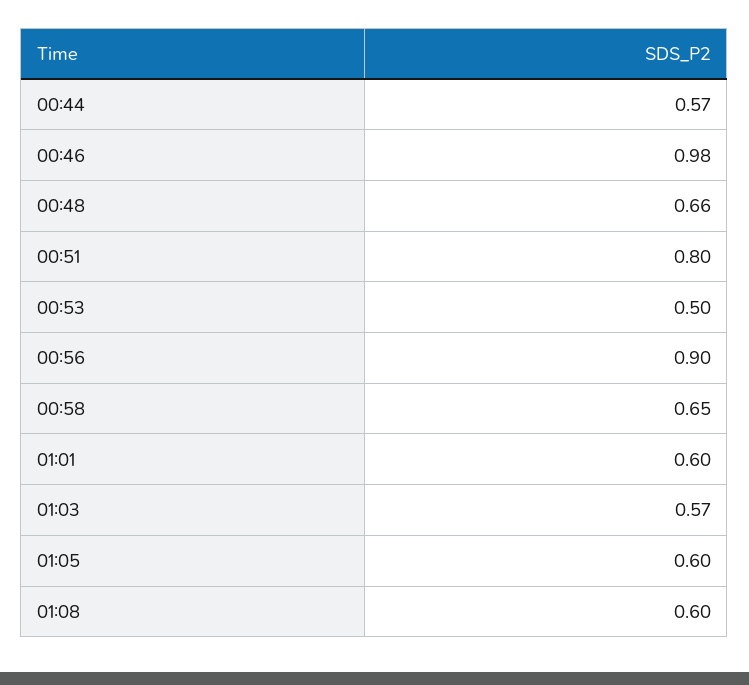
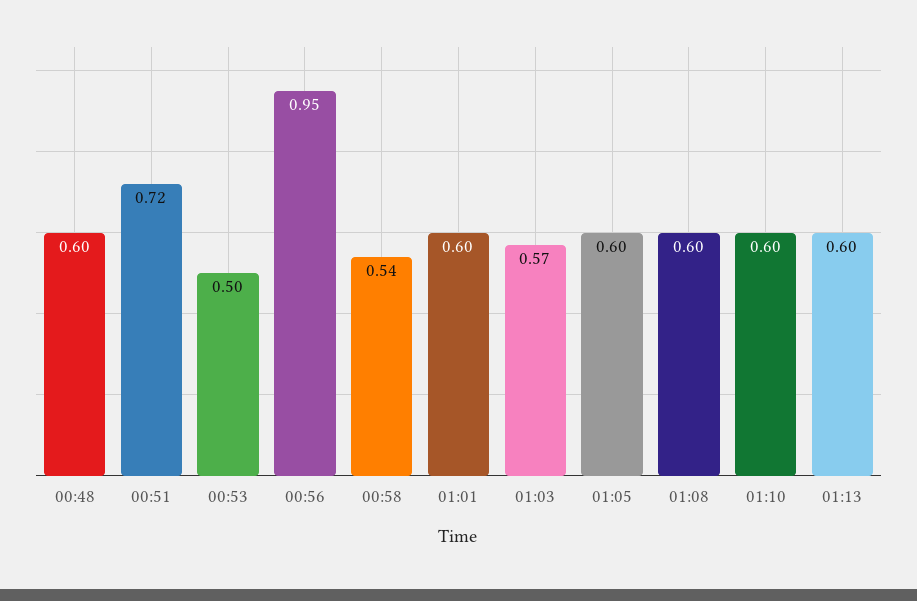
00:44: 0.57 -> none
00:46: 0.98 -> none
00:48: 0.66 -> 0.6
00:51: 0.8 -> 0.72
00:56: 0.9 -> 0.95
00:58: 0.65 -> 0.54
01:10: none -> 0.6
01:13: none -> 0.6

